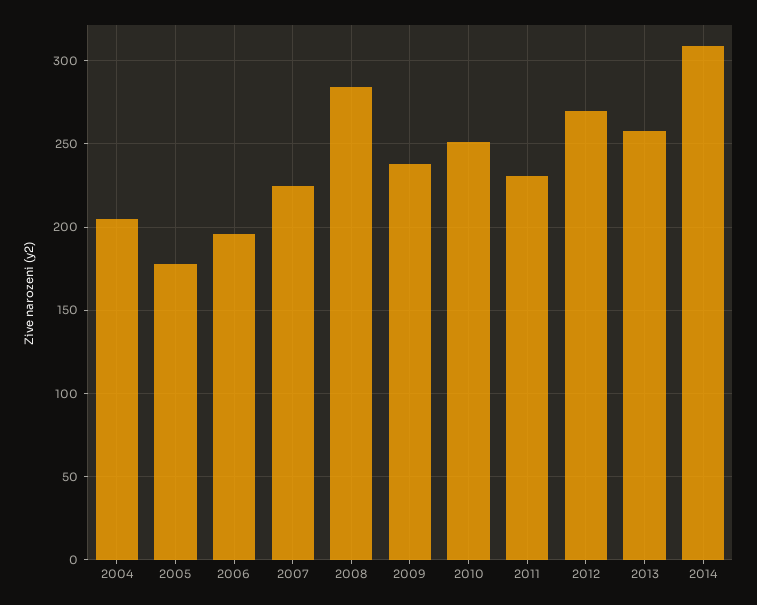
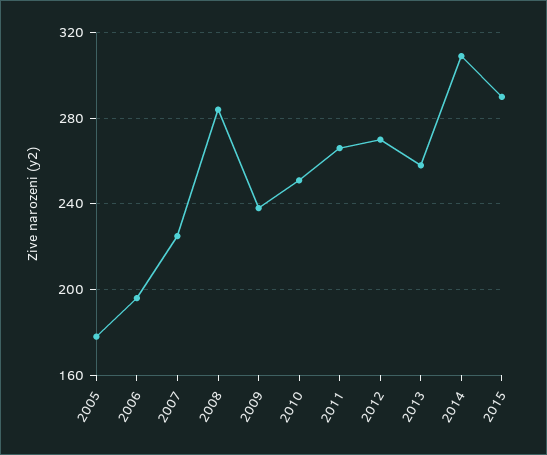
2004: 205 -> none
2011: 230 -> 265
2015: none -> 290

